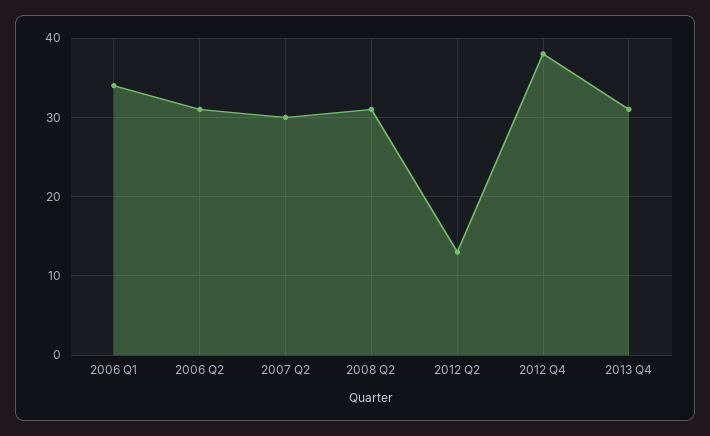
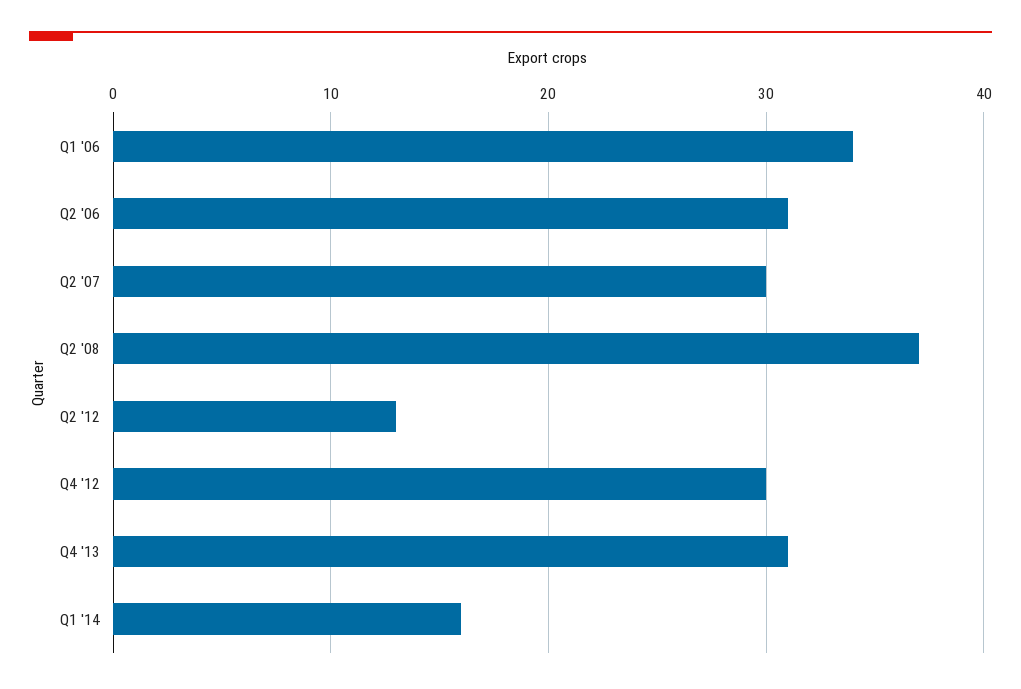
2008 Q2: 31 -> 37
2012 Q4: 38 -> 30
Q1 '14: none -> 16

